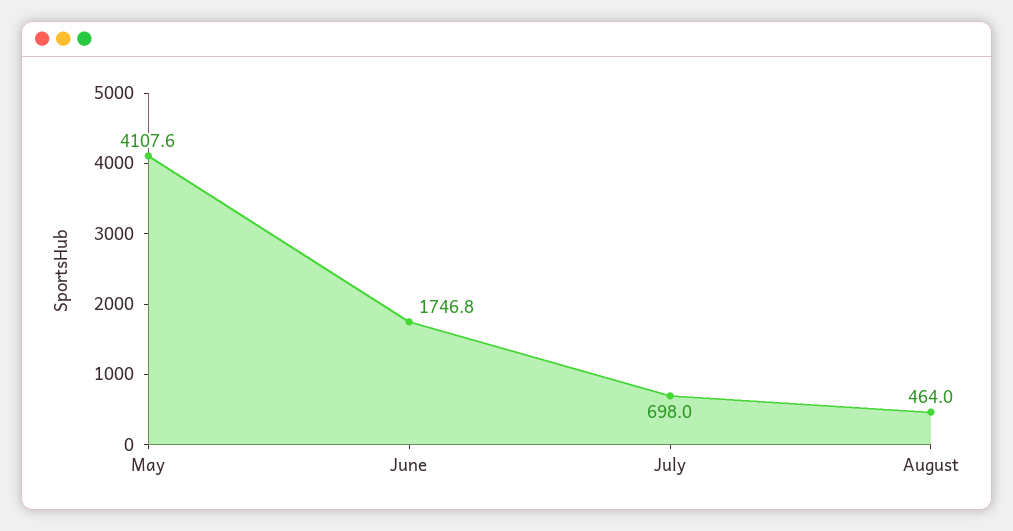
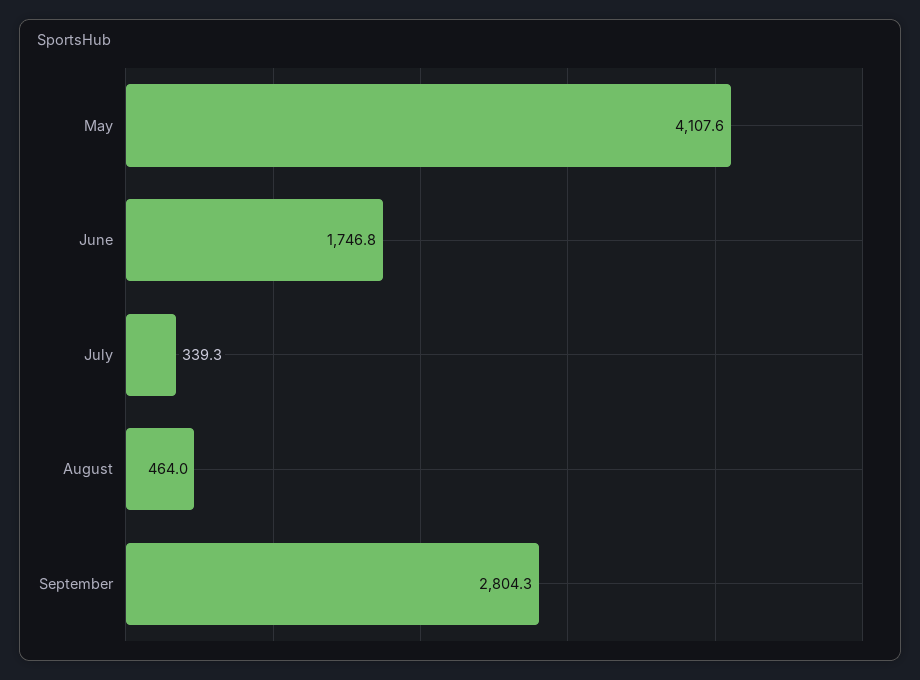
July: 698 -> 339.3
September: none -> 2804.3

